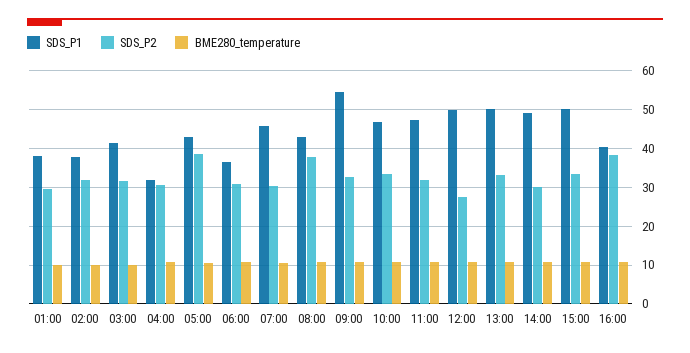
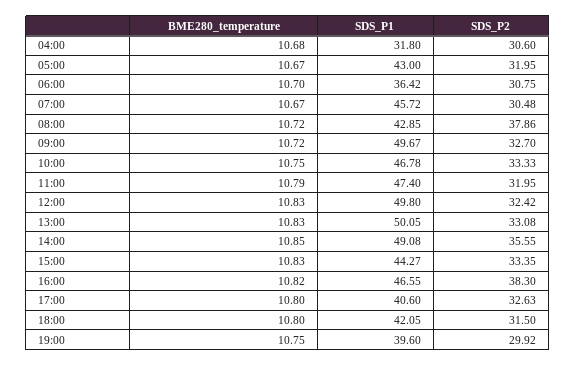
SDS_P1, 01:00: 38 -> none
SDS_P2, 01:00: 30 -> none
BME280_temperature, 01:00: 10 -> none
SDS_P1, 02:00: 38 -> none
SDS_P2, 02:00: 32 -> none
BME280_temperature, 02:00: 10 -> none
SDS_P1, 03:00: 42 -> none
SDS_P2, 03:00: 32 -> none
BME280_temperature, 03:00: 10 -> none
SDS_P2, 05:00: 38 -> 31.95
SDS_P1, 09:00: 54 -> 49.67
SDS_P2, 12:00: 28 -> 32.42
SDS_P2, 14:00: 30 -> 35.55
SDS_P1, 15:00: 50 -> 44.27
SDS_P1, 16:00: 40 -> 46.55
BME280_temperature, 17:00: none -> 10.8
SDS_P1, 17:00: none -> 40.6
SDS_P2, 17:00: none -> 32.63
BME280_temperature, 18:00: none -> 10.8
SDS_P1, 18:00: none -> 42.05
SDS_P2, 18:00: none -> 31.5
BME280_temperature, 19:00: none -> 10.75
SDS_P1, 19:00: none -> 39.6
SDS_P2, 19:00: none -> 29.92

